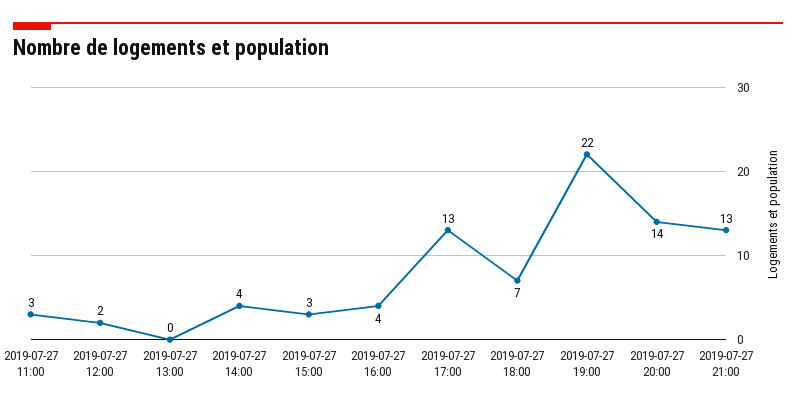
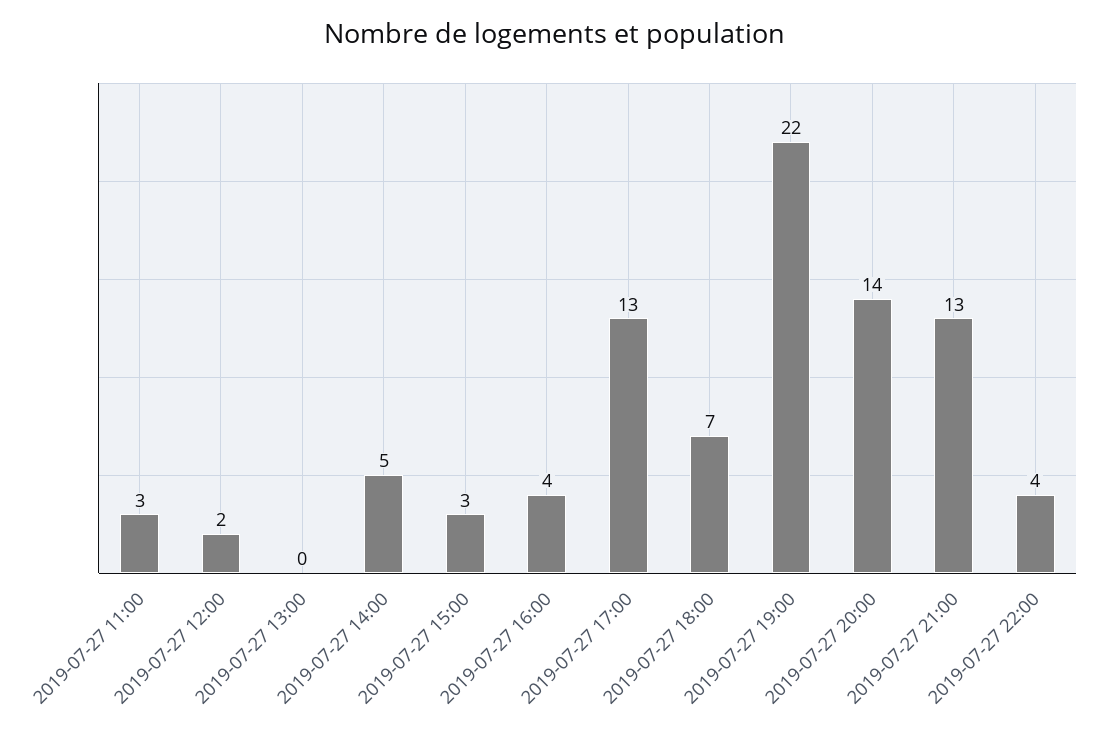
2019-07-27 14:00: 4 -> 5
2019-07-27 22:00: none -> 4

